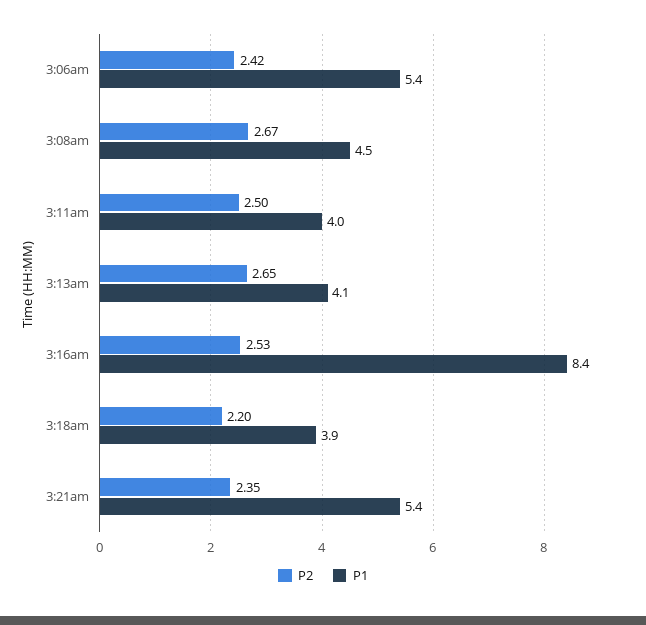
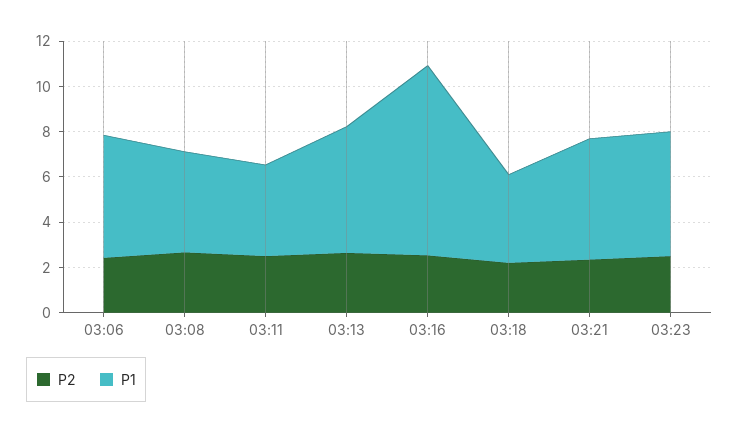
P1, 3:13am: 4.1 -> 5.5
P2, 03:23: none -> 2.5
P1, 03:23: none -> 5.5

